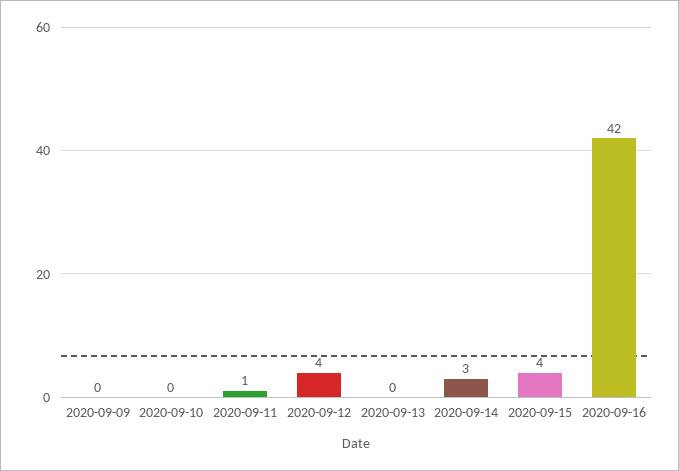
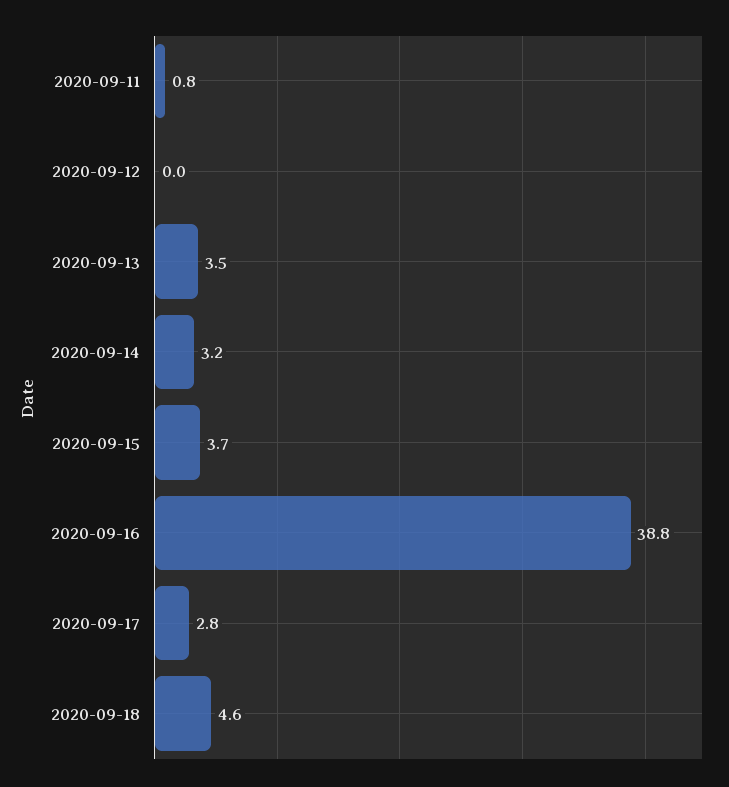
2020-09-09: 0 -> none
2020-09-10: 0 -> none
2020-09-12: 4 -> 0
2020-09-13: 0 -> 3.5
2020-09-16: 42 -> 38.8
2020-09-17: none -> 2.8
2020-09-18: none -> 4.6

